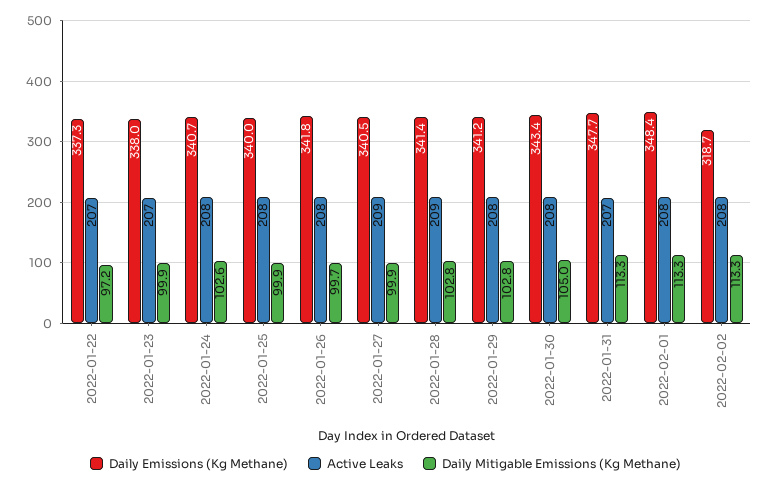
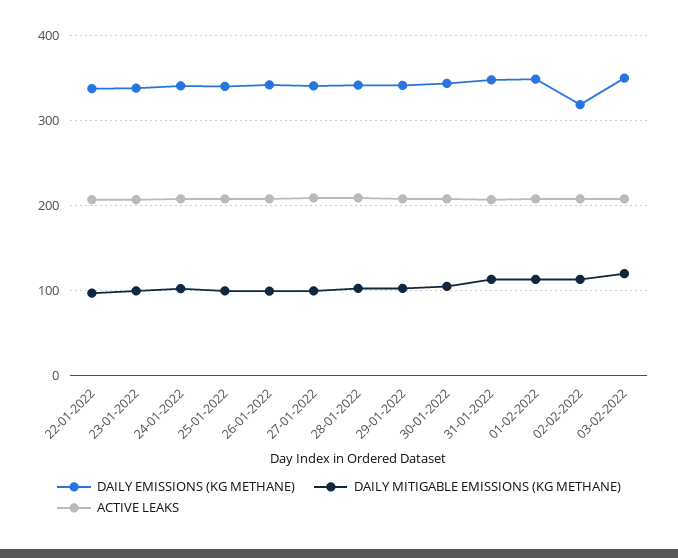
Daily Emissions (Kg Methane), 03-02-2022: none -> 350
Daily Mitigable Emissions (Kg Methane), 03-02-2022: none -> 120
Active Leaks, 03-02-2022: none -> 210

